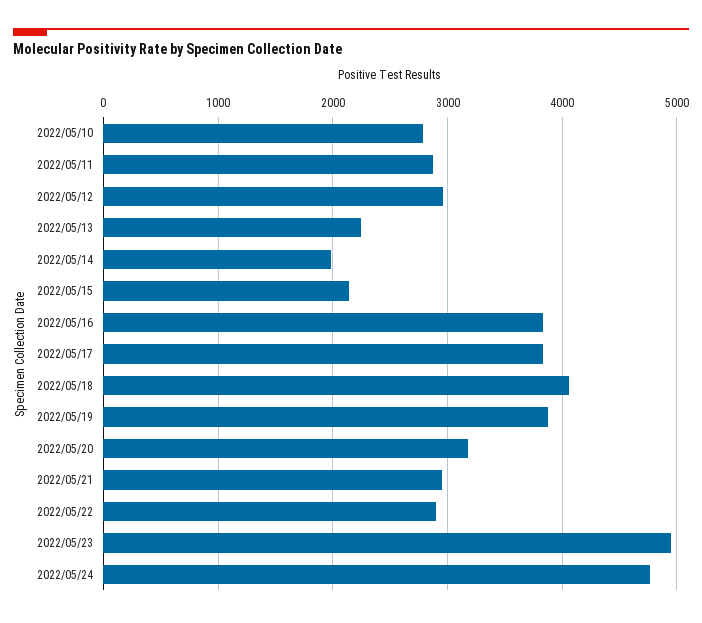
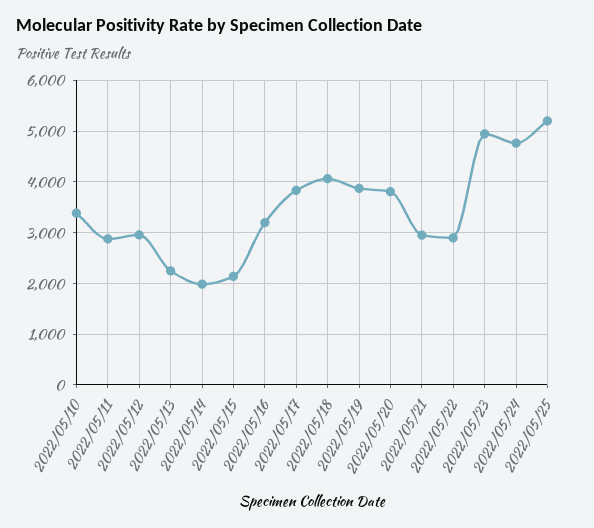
2022/05/10: 2800 -> 3400
2022/05/16: 3800 -> 3200
2022/05/20: 3200 -> 3800
2022/05/25: none -> 5200

